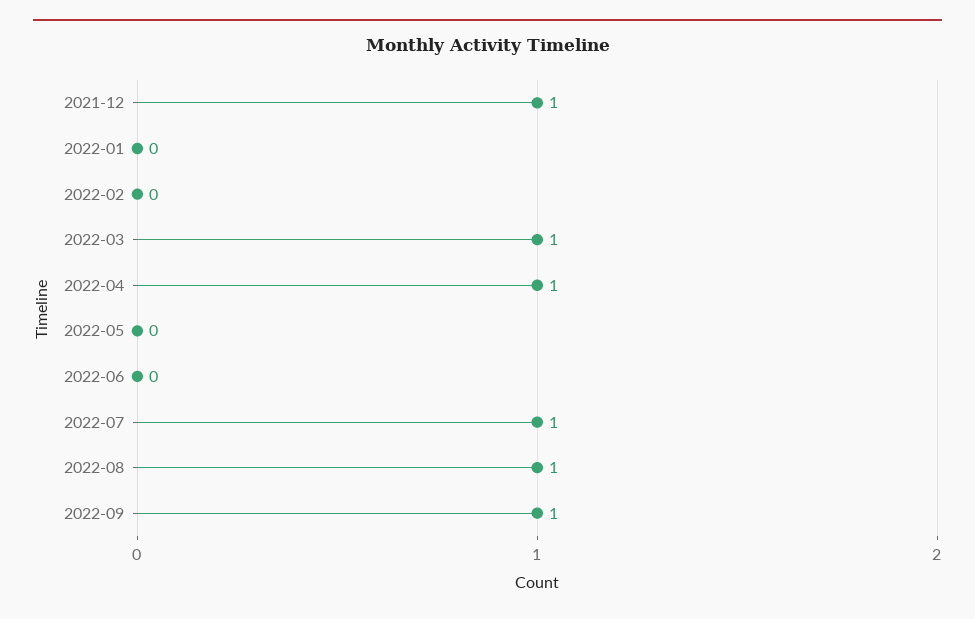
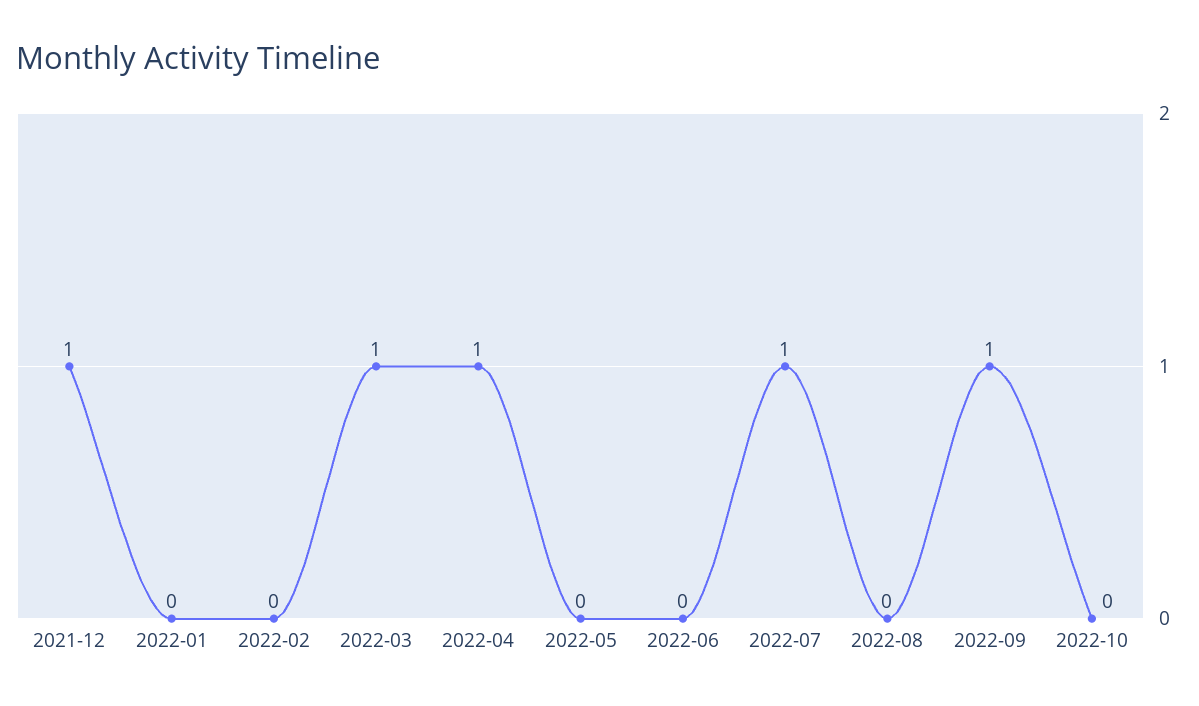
2022-08: 1 -> 0
2022-10: none -> 0

